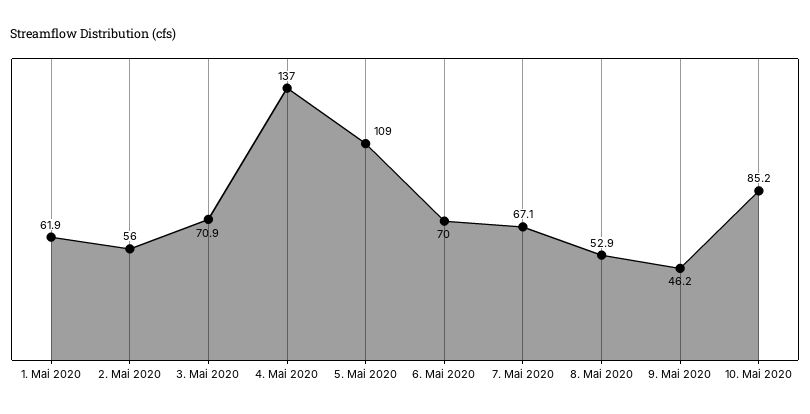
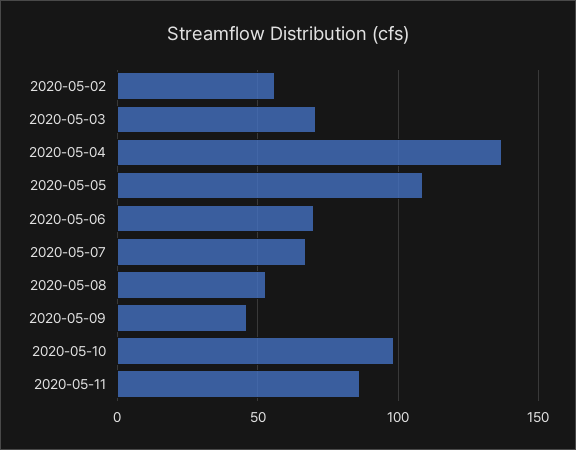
1. Mai 2020: 61.9 -> none
10. Mai 2020: 85.2 -> 100
2020-05-11: none -> 85

